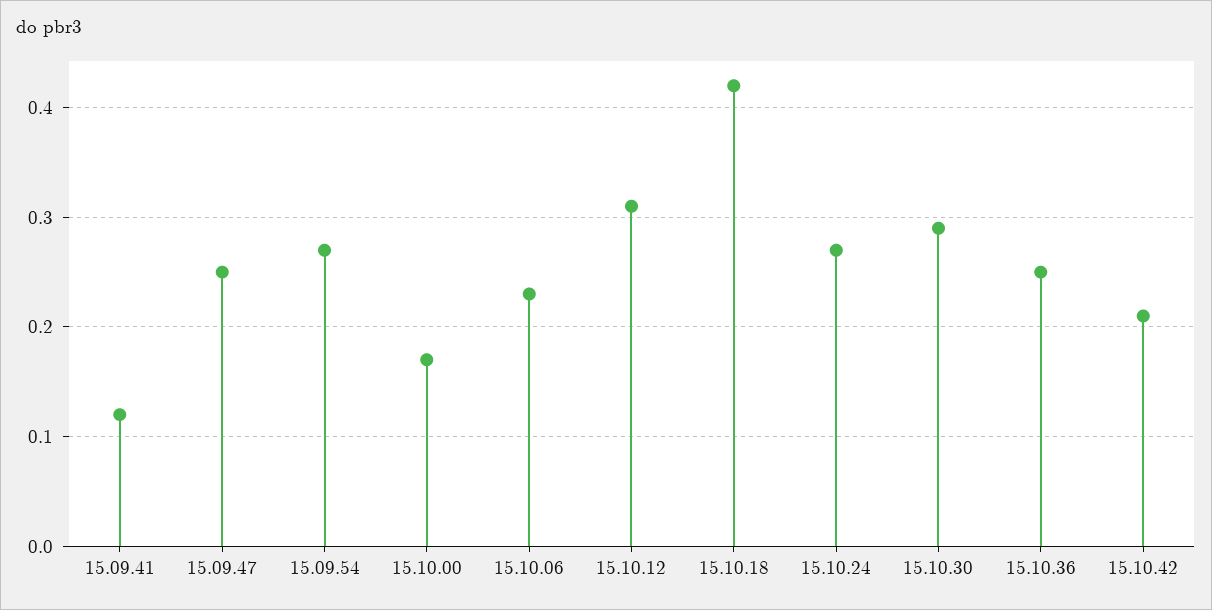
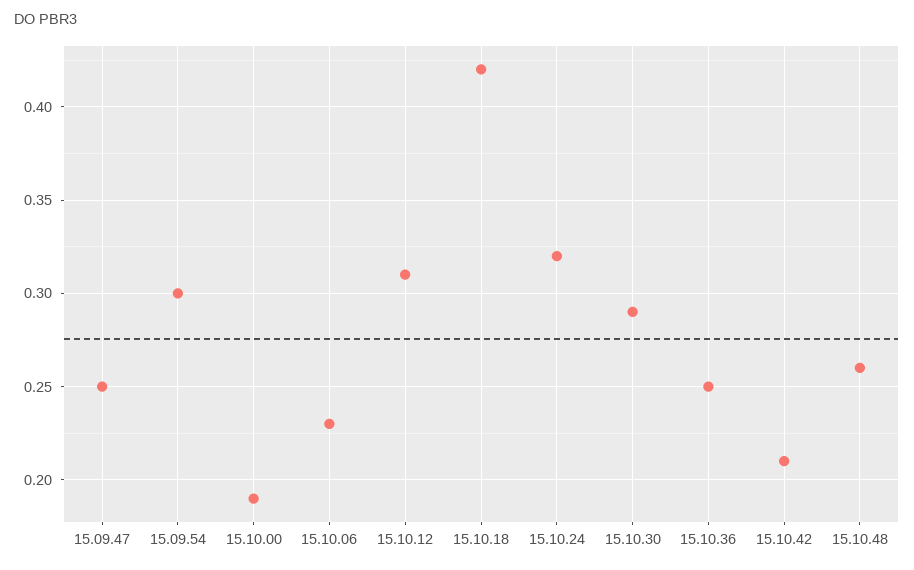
15.09.41: 0.12 -> none
15.09.54: 0.27 -> 0.3
15.10.00: 0.17 -> 0.19
15.10.24: 0.27 -> 0.32
15.10.48: none -> 0.26

